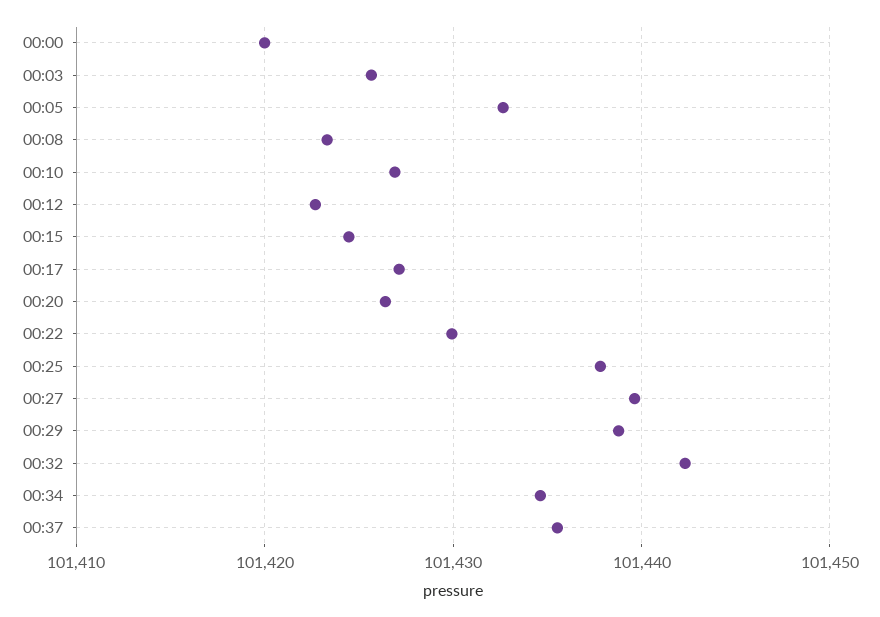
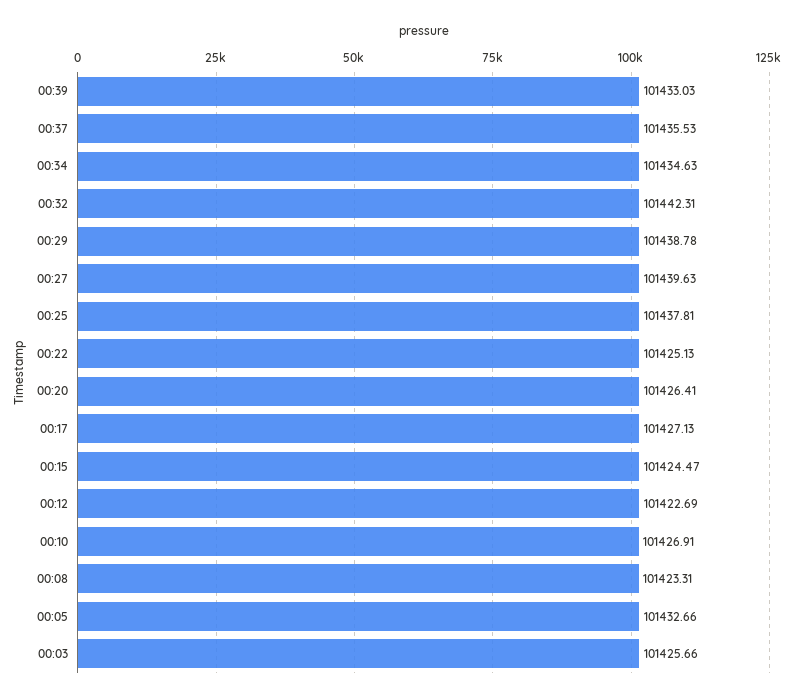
00:00: 101420 -> none
00:22: 101430 -> 101425.13
00:39: none -> 101433.03

